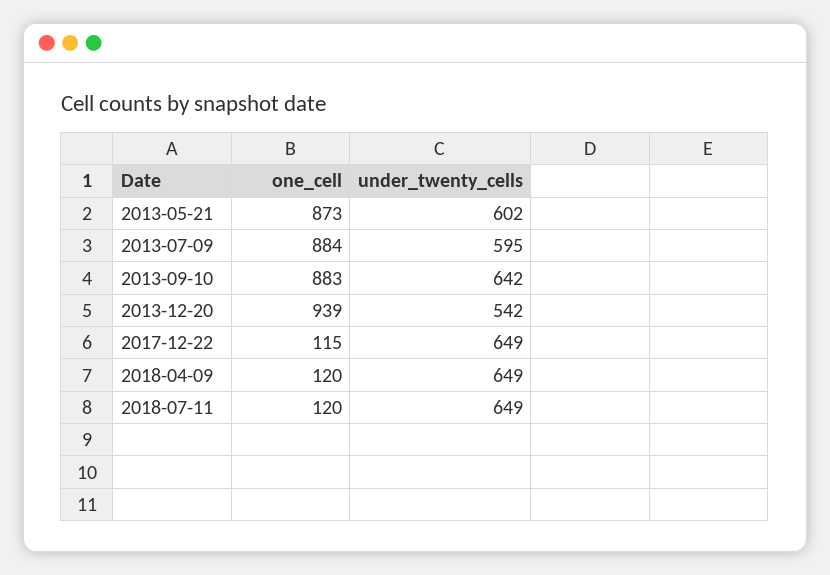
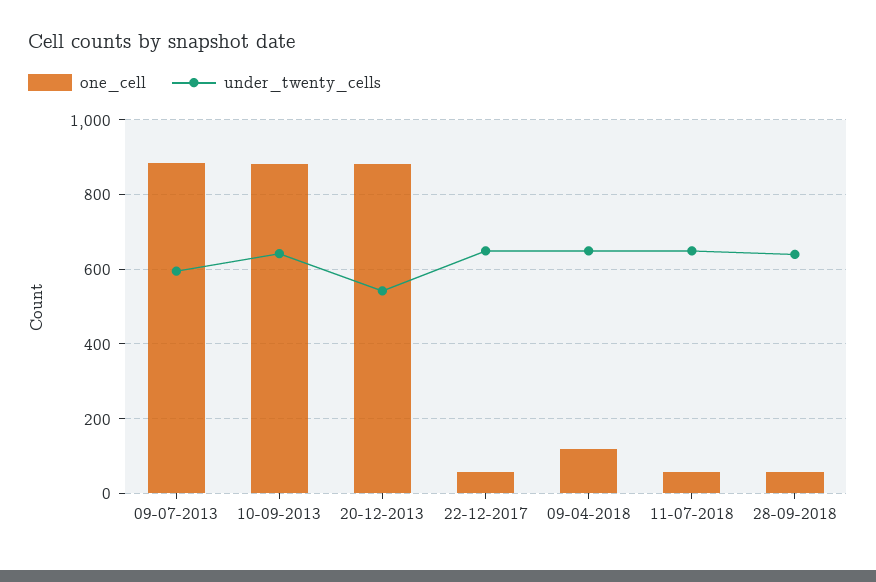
one_cell, 2013-05-21: 873 -> none
under_twenty_cells, 2013-05-21: 602 -> none
one_cell, 2013-12-20: 939 -> 880
one_cell, 2017-12-22: 115 -> 60
one_cell, 2018-07-11: 120 -> 60
one_cell, 28-09-2018: none -> 60
under_twenty_cells, 28-09-2018: none -> 640

